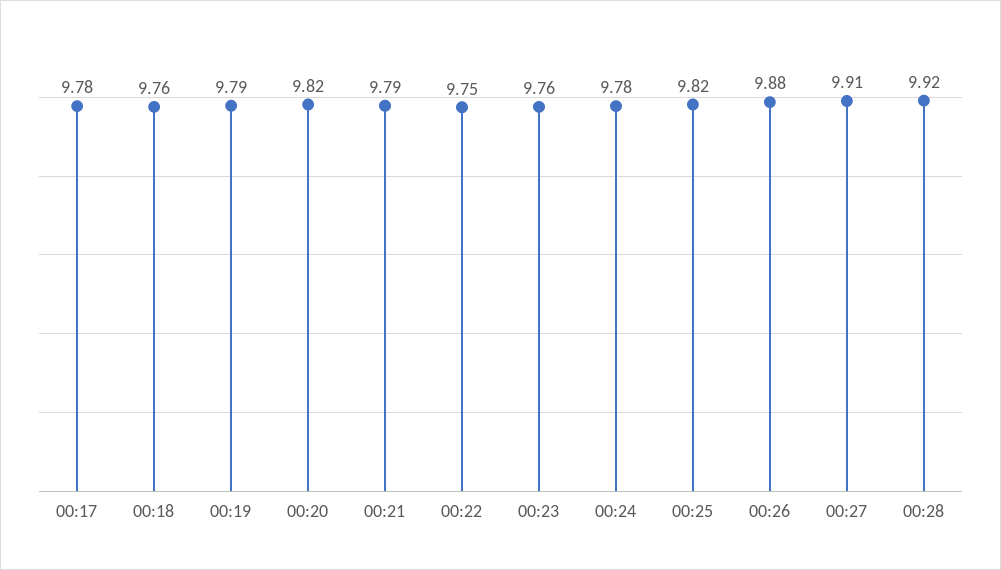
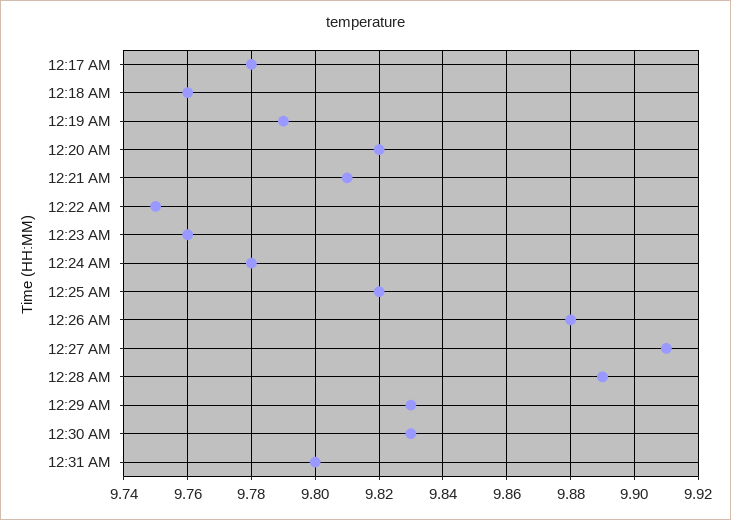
00:21: 9.79 -> 9.81
00:28: 9.92 -> 9.89
12:29 AM: none -> 9.83
12:30 AM: none -> 9.83
12:31 AM: none -> 9.8

